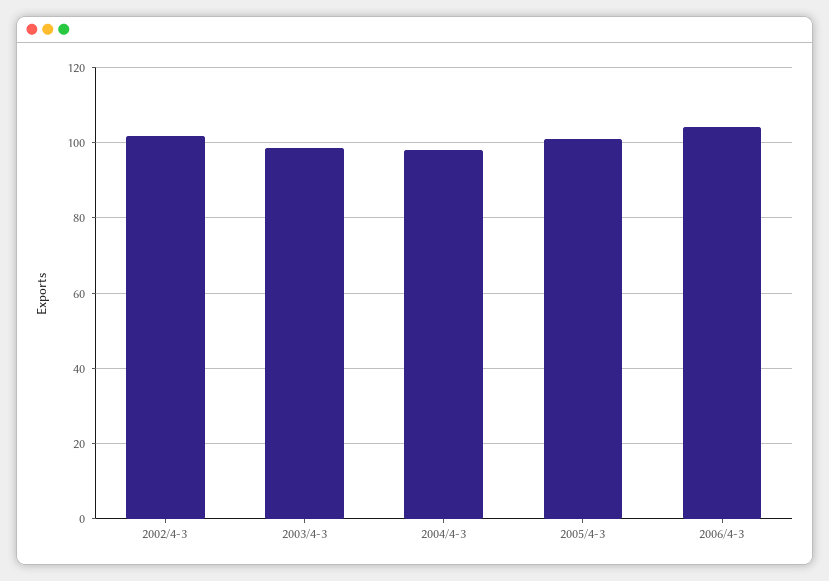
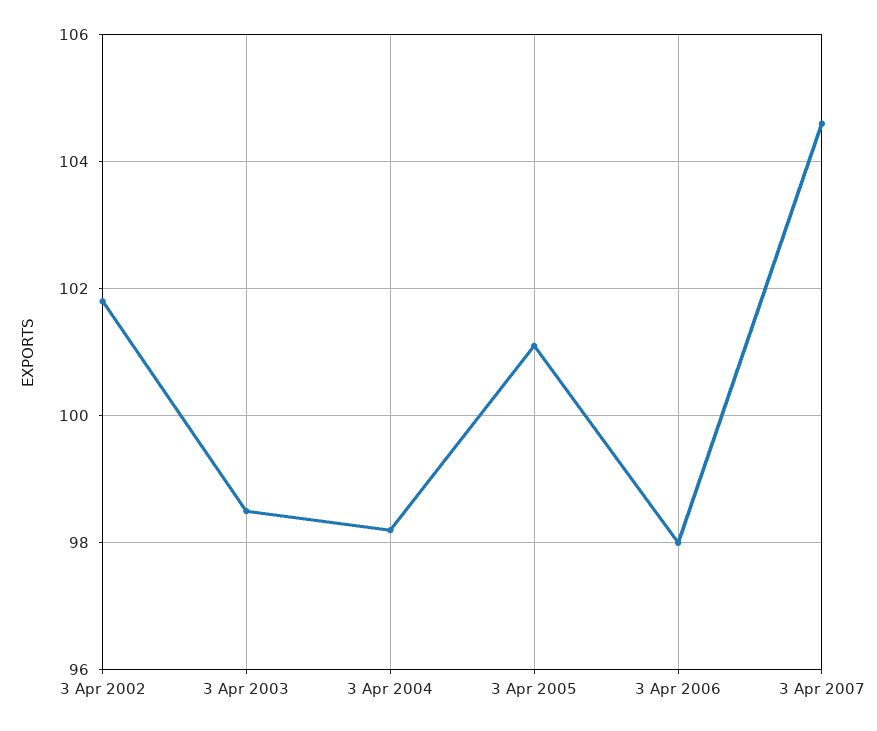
2006/4-3: 104 -> 98
3 Apr 2007: none -> 104.5

